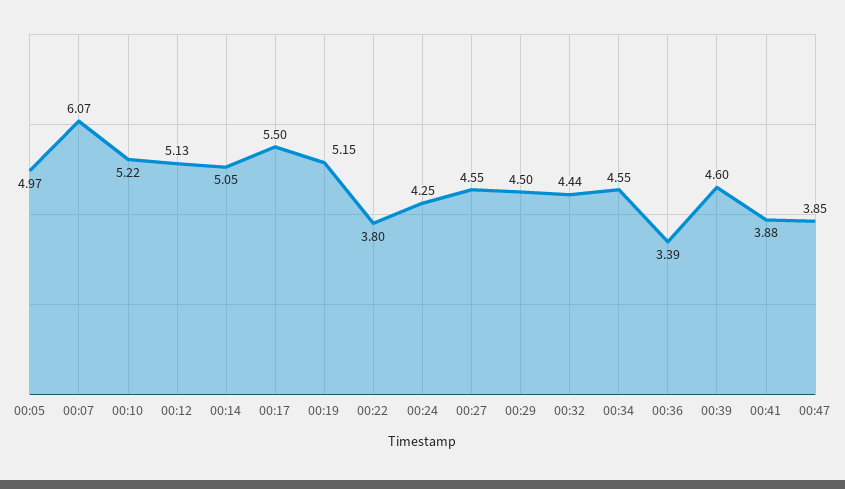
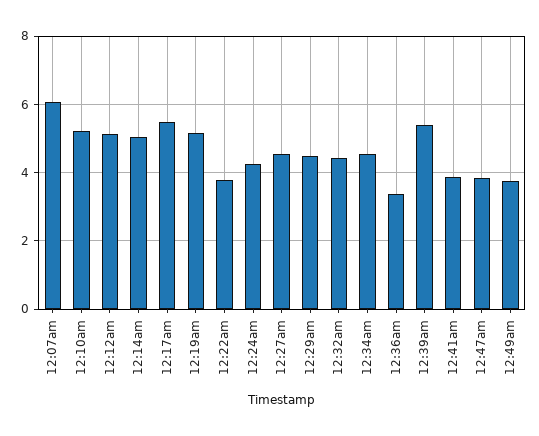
00:05: 4.97 -> none
00:39: 4.6 -> 5.4
12:49am: none -> 3.8

